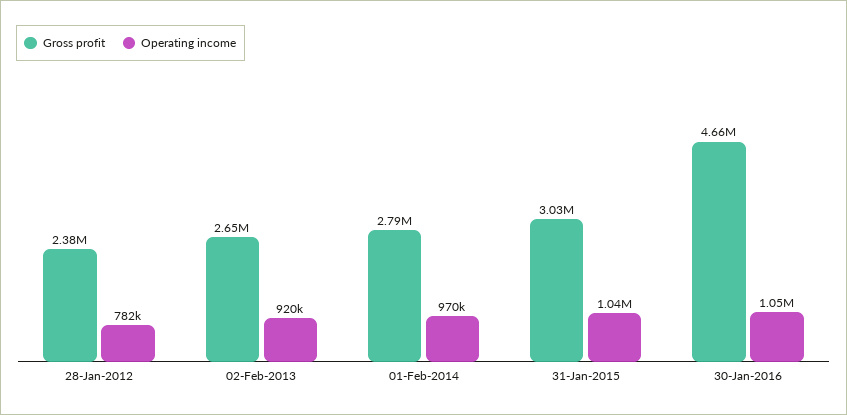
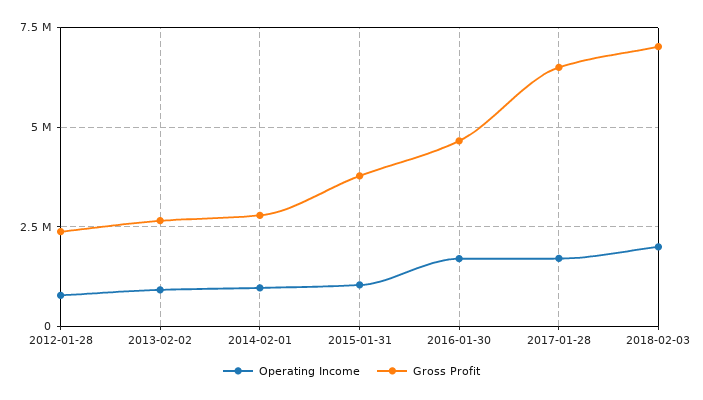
Gross profit, 31-Jan-2015: 3030000 -> 3750000
Operating income, 30-Jan-2016: 1050000 -> 1750000
Operating income, 2017-01-28: none -> 1750000
Gross profit, 2017-01-28: none -> 6500000
Operating income, 2018-02-03: none -> 2000000
Gross profit, 2018-02-03: none -> 7000000

